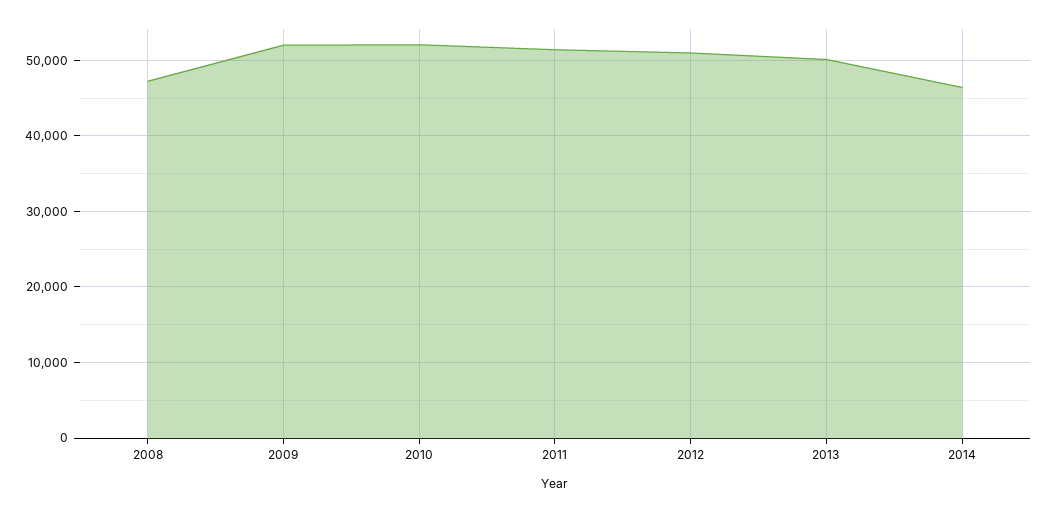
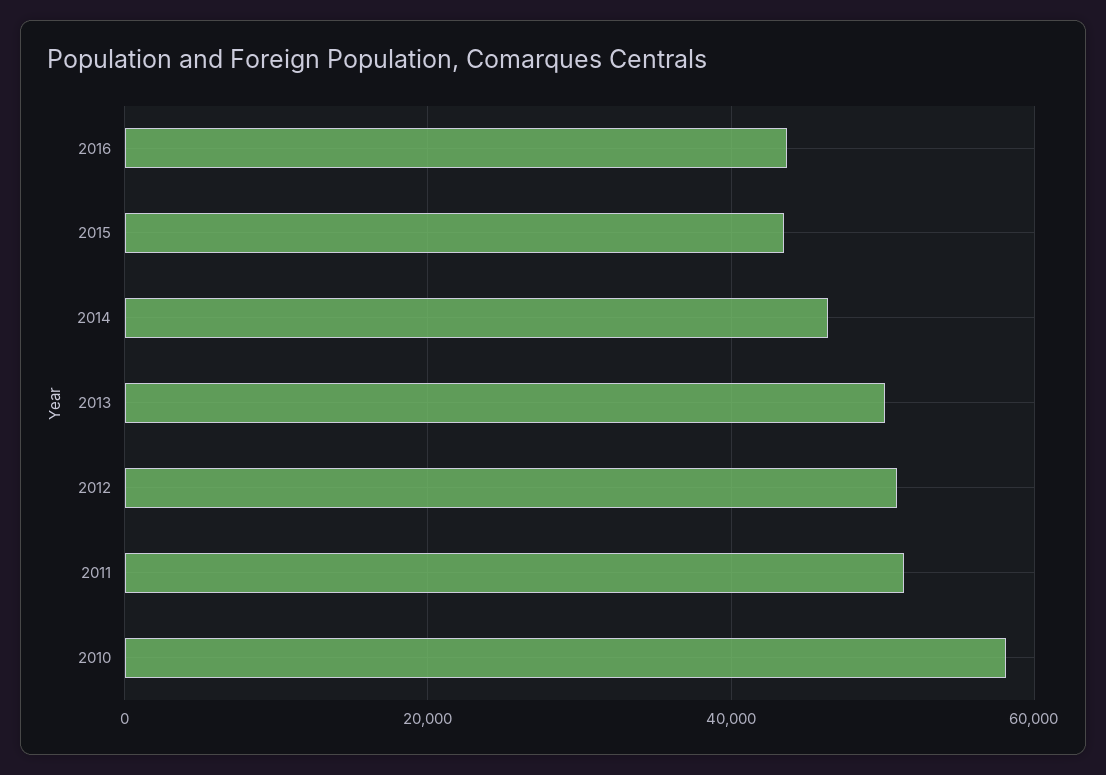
2008: 47000 -> none
2009: 52000 -> none
2010: 52000 -> 58000
2016: none -> 44000
2015: none -> 44000

